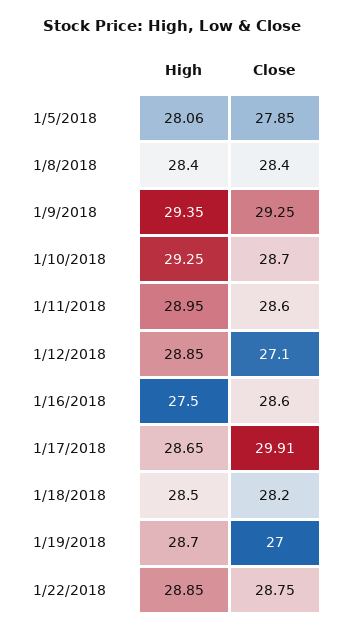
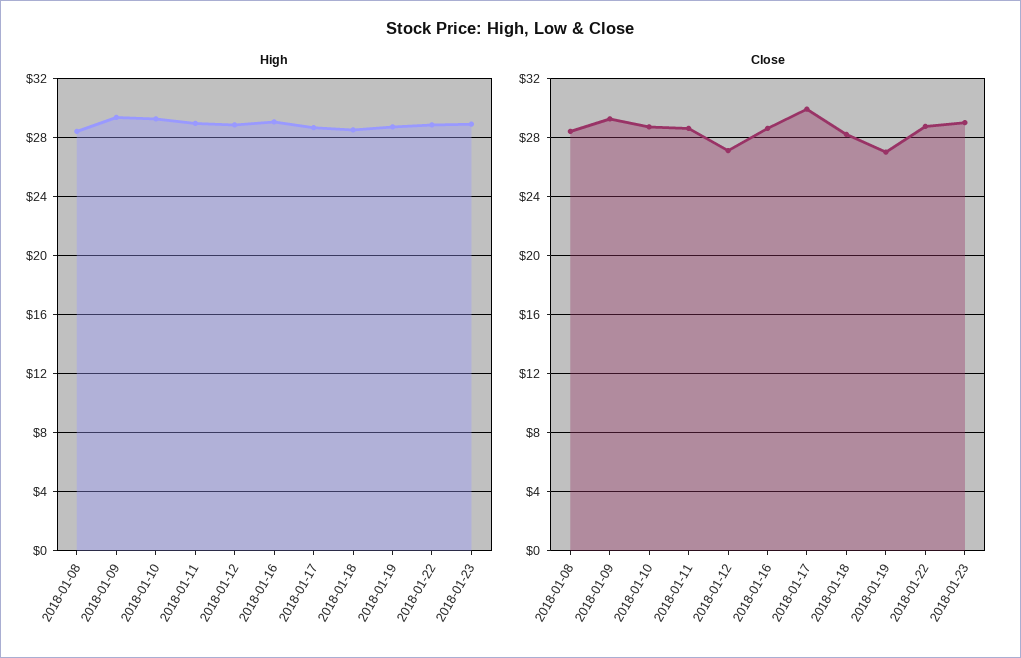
High, 1/5/2018: 28.06 -> none
Close, 1/5/2018: 27.85 -> none
High, 1/16/2018: 27.5 -> 29
High, 2018-01-23: none -> 29
Close, 2018-01-23: none -> 29

